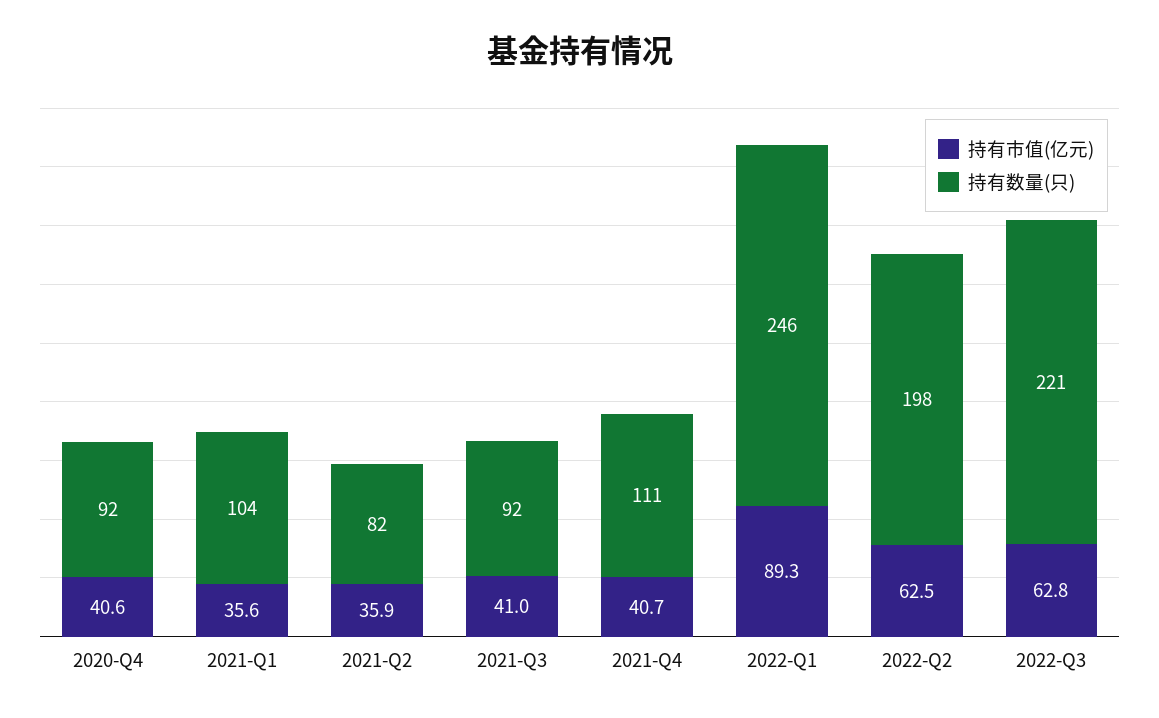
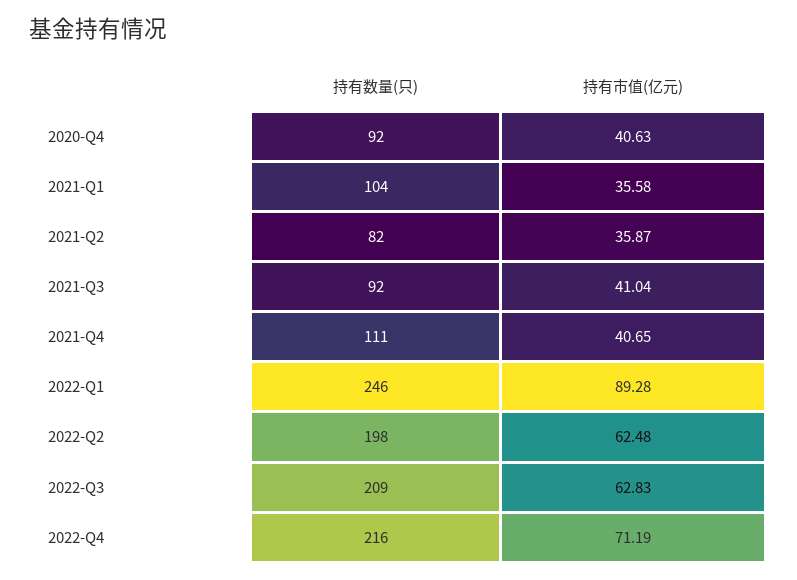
持有数量(只), 2022-Q3: 221 -> 209
持有数量(只), 2022-Q4: none -> 216
持有市值(亿元), 2022-Q4: none -> 71.19

